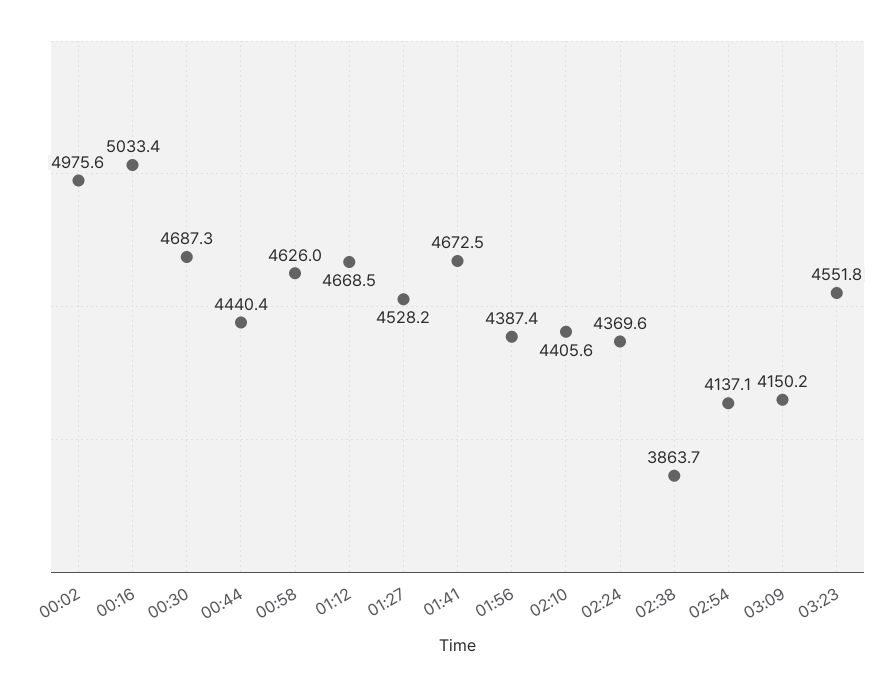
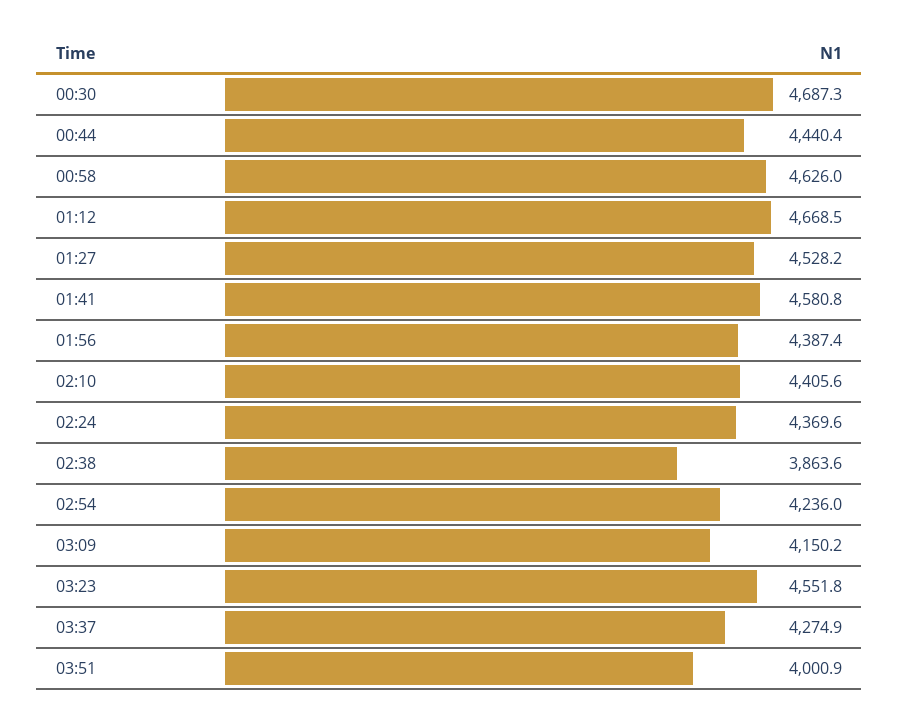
00:02: 4975.6 -> none
00:16: 5033.4 -> none
01:41: 4672.5 -> 4580.8
02:38: 3863.7 -> 3863.6
02:54: 4137.1 -> 4236
03:37: none -> 4274.9
03:51: none -> 4000.9

